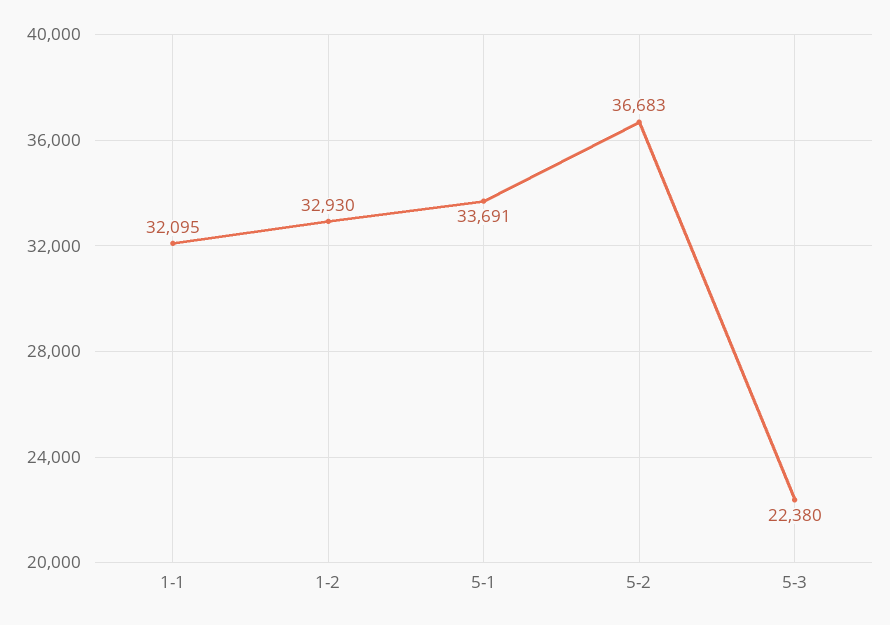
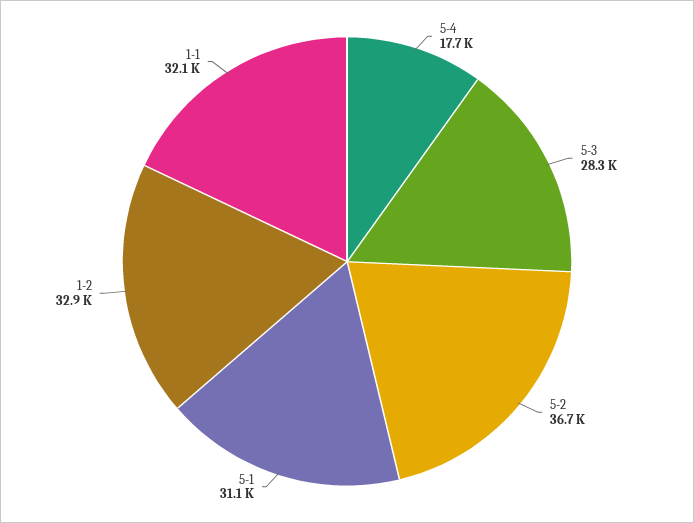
5-1: 33691 -> 31100
5-3: 22380 -> 28300
5-4: none -> 17700

